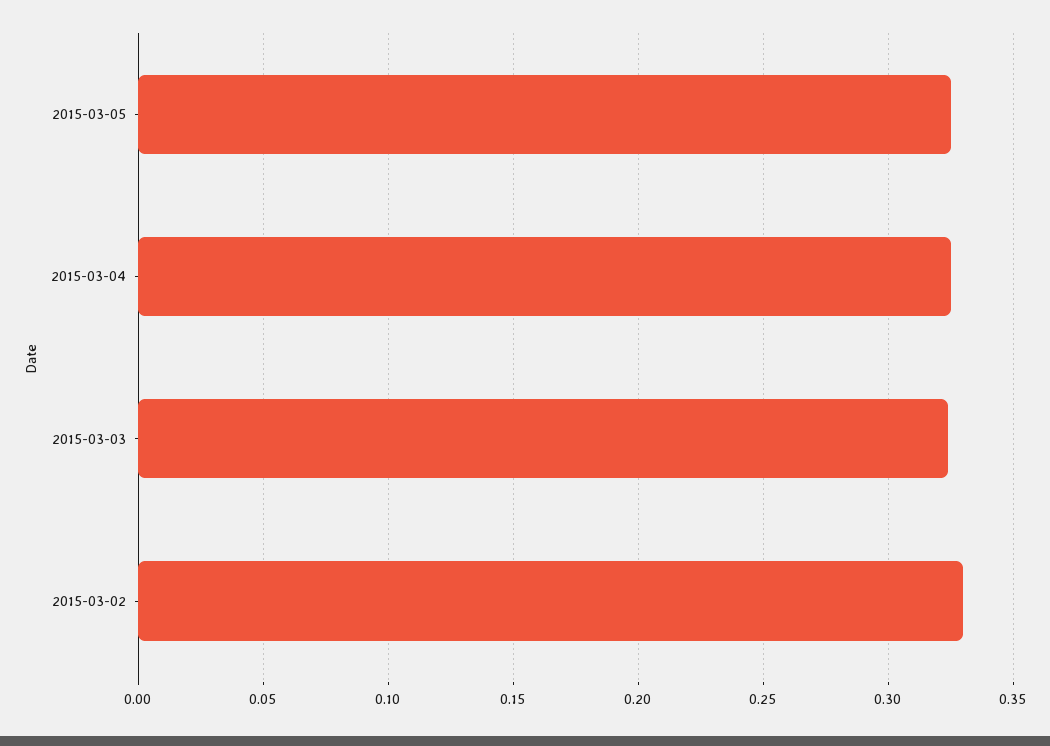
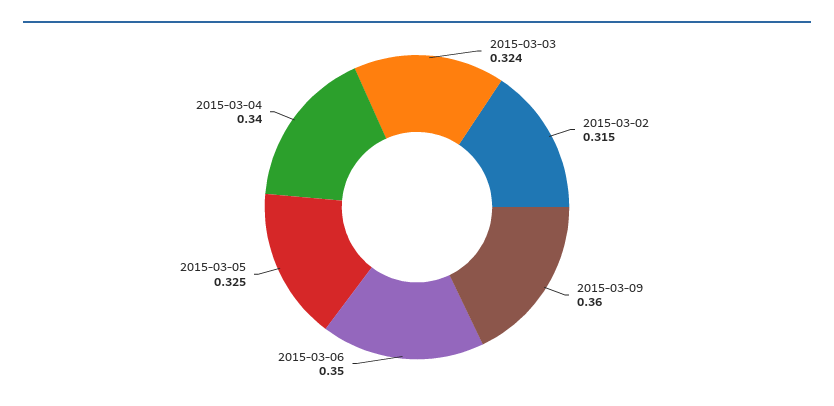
2015-03-04: 0.325 -> 0.34
2015-03-02: 0.33 -> 0.315
2015-03-09: none -> 0.36
2015-03-06: none -> 0.35

